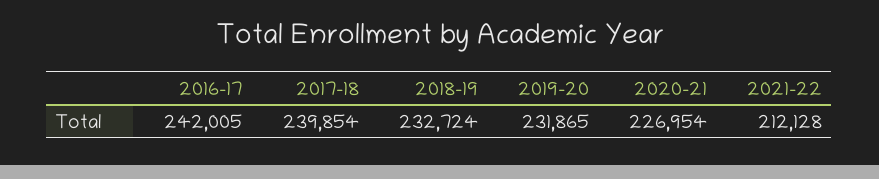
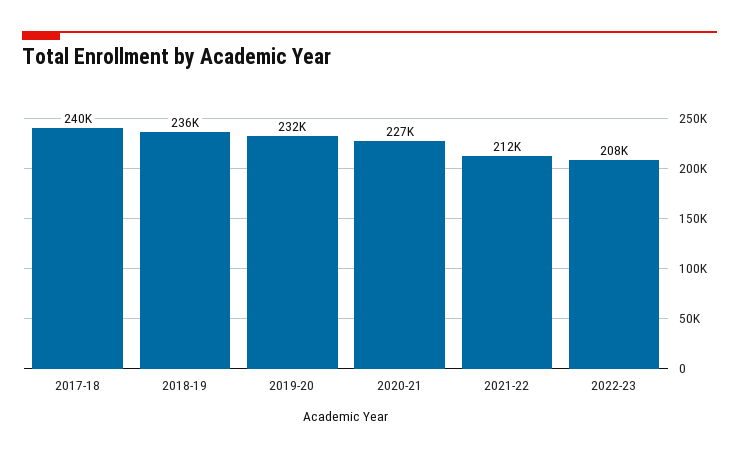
2016-17: 242005 -> none
2018-19: 232724 -> 236000
2022-23: none -> 208000

